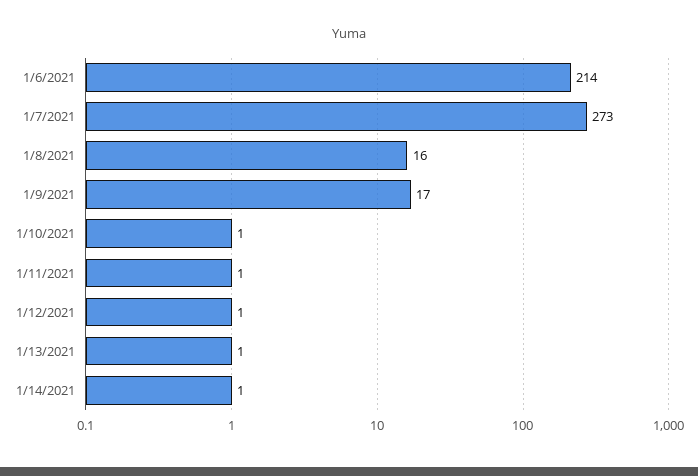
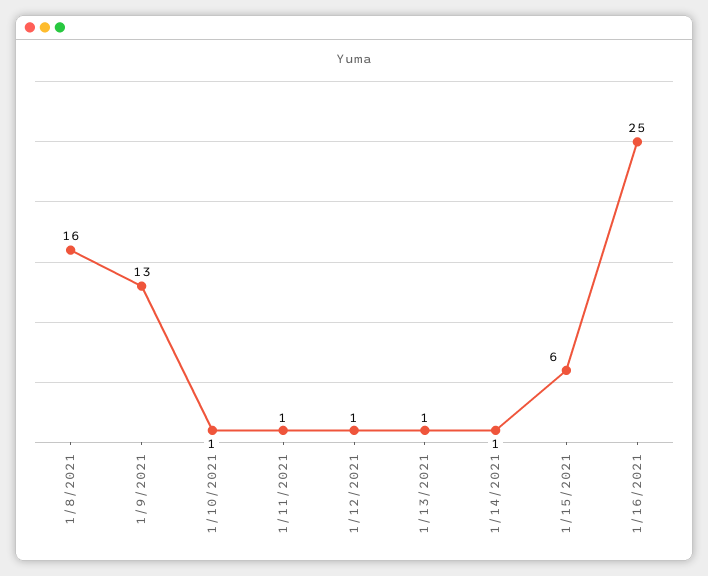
1/6/2021: 214 -> none
1/7/2021: 273 -> none
1/9/2021: 17 -> 13
1/15/2021: none -> 6
1/16/2021: none -> 25

